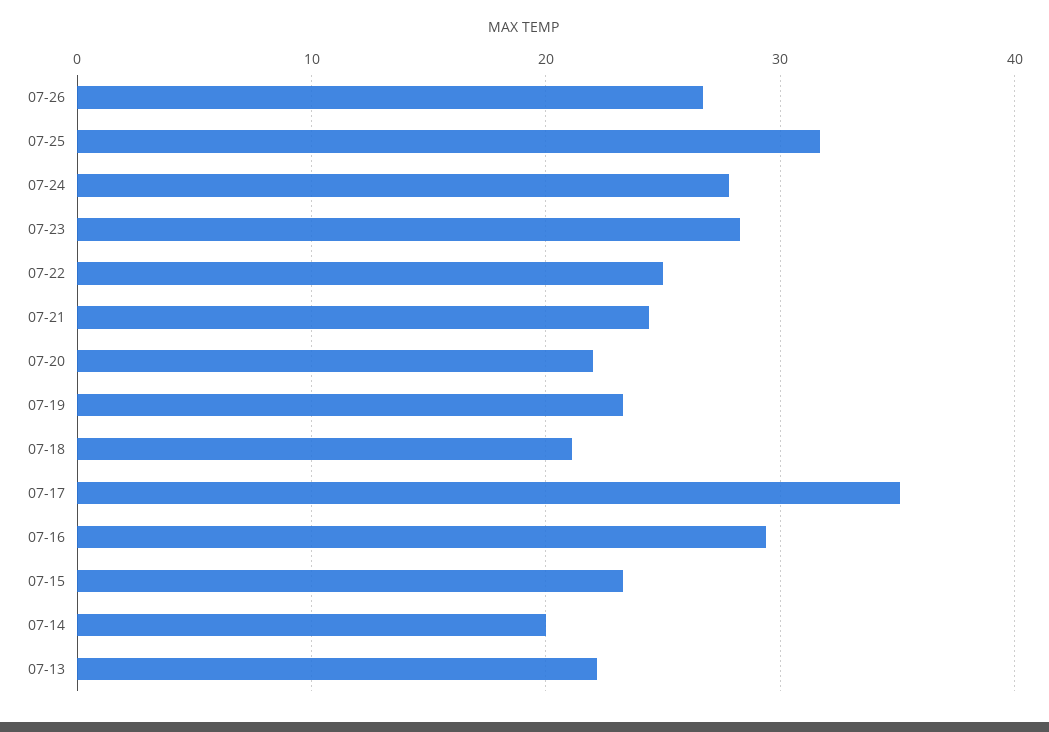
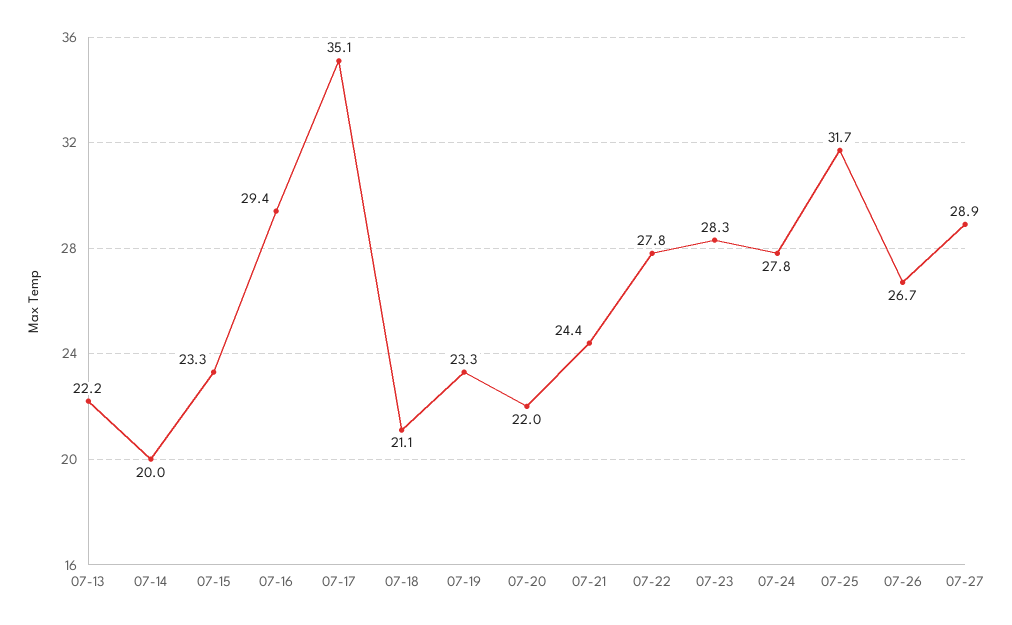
07-22: 25 -> 27.8
07-27: none -> 28.9

